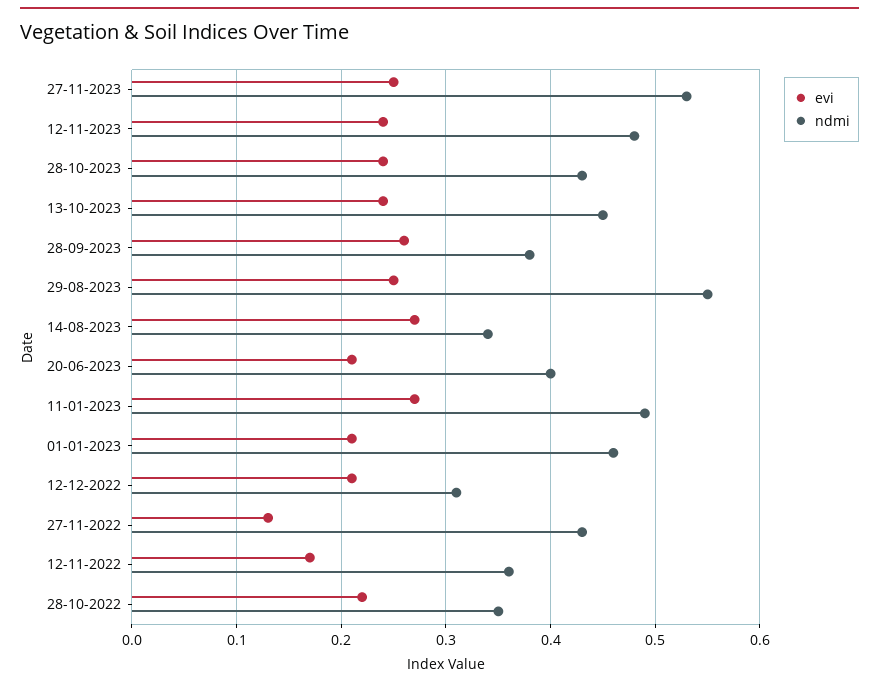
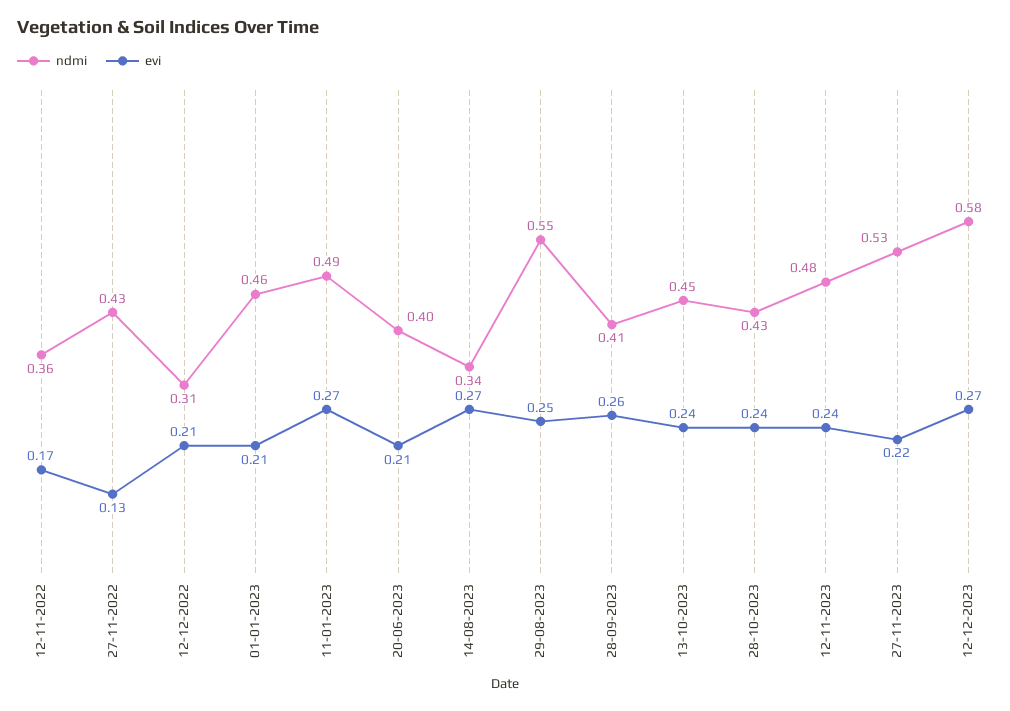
evi, 27-11-2023: 0.25 -> 0.22
ndmi, 28-09-2023: 0.38 -> 0.41
evi, 28-10-2022: 0.22 -> none
ndmi, 28-10-2022: 0.35 -> none
ndmi, 12-12-2023: none -> 0.58
evi, 12-12-2023: none -> 0.27

